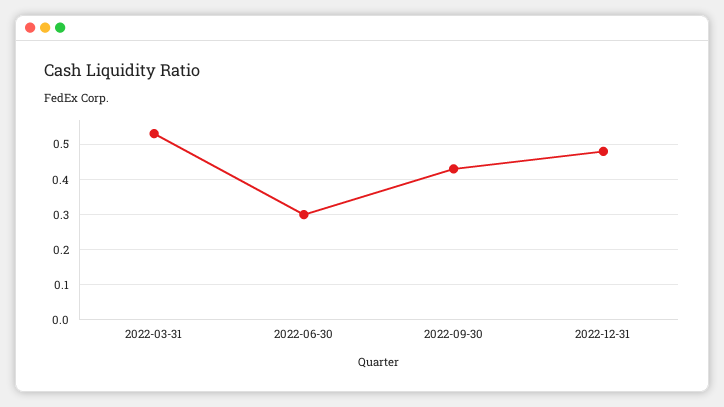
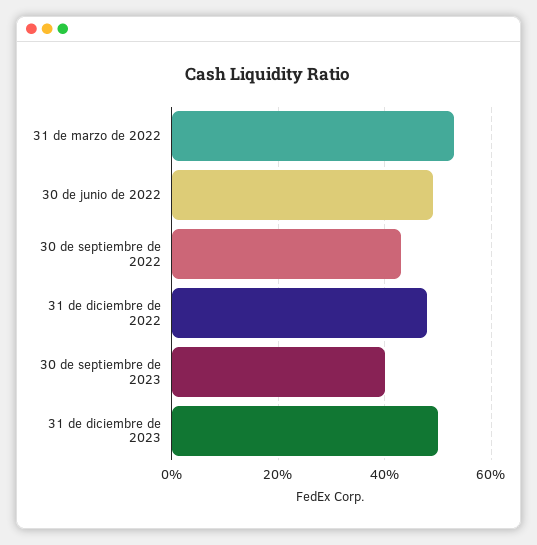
2022-06-30: 0.3 -> 0.5
30 de septiembre de 2023: none -> 0.4
31 de diciembre de 2023: none -> 0.5

